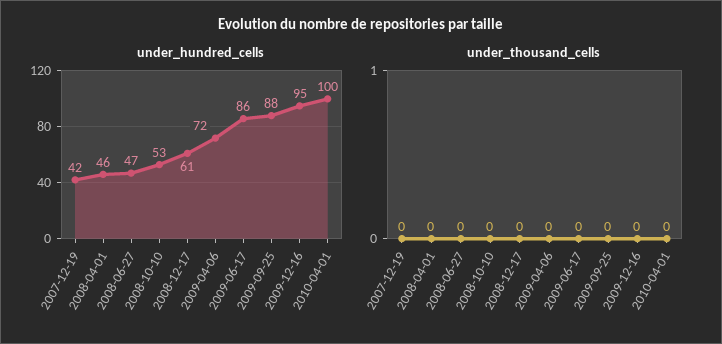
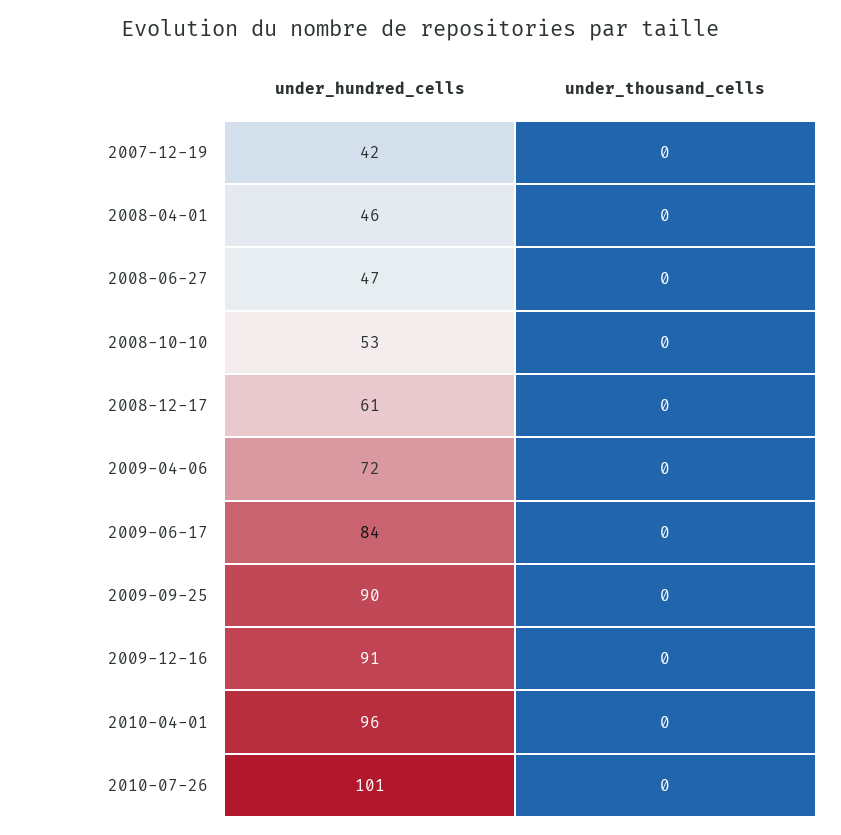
under_hundred_cells, 2009-06-17: 86 -> 84
under_hundred_cells, 2009-09-25: 88 -> 90
under_hundred_cells, 2009-12-16: 95 -> 91
under_hundred_cells, 2010-04-01: 100 -> 96
under_hundred_cells, 2010-07-26: none -> 101
under_thousand_cells, 2010-07-26: none -> 0

